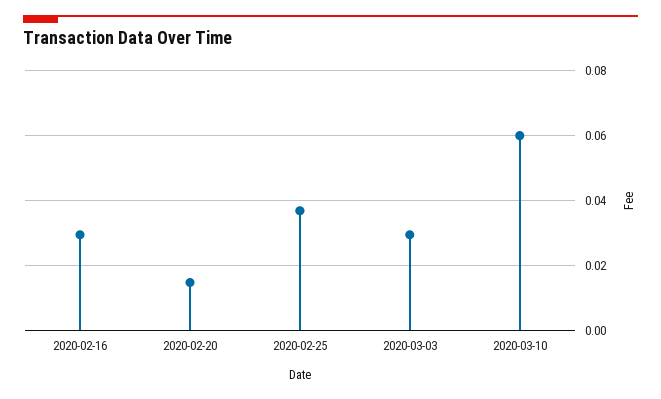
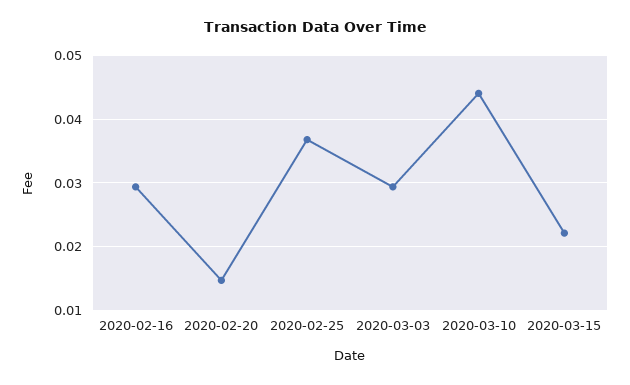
2020-03-10: 0.06 -> 0.044
2020-03-15: none -> 0.022

